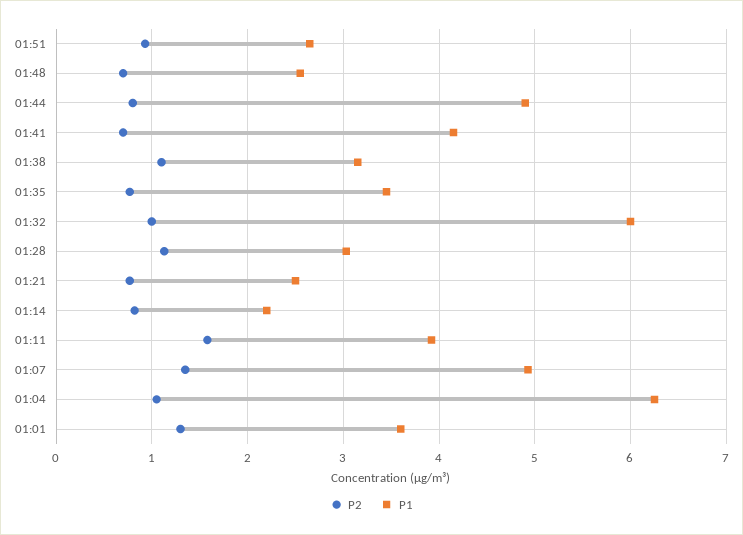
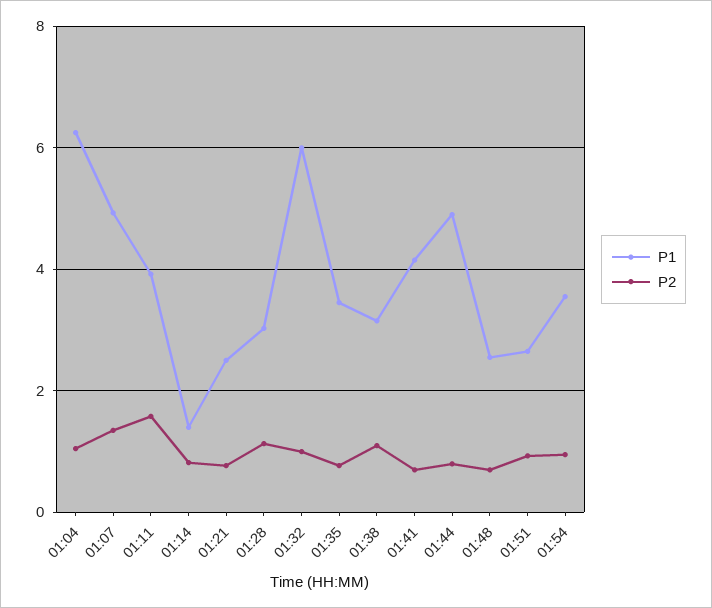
P1, 01:14: 2.2 -> 1.4
P2, 01:01: 1.3 -> none
P1, 01:01: 3.6 -> none
P1, 01:54: none -> 3.6
P2, 01:54: none -> 1

